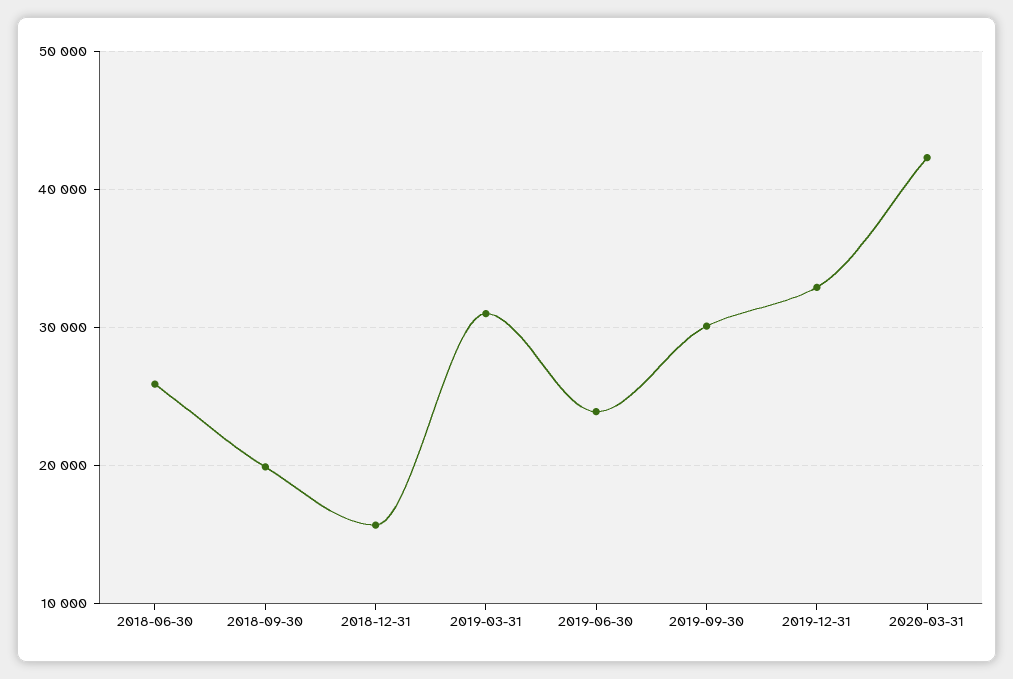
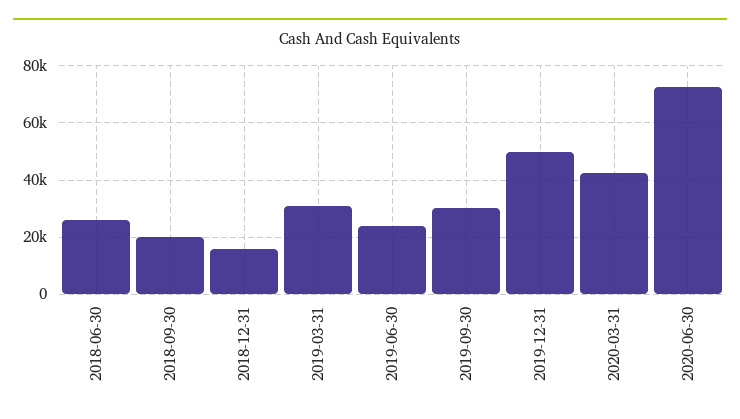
2019-12-31: 33000 -> 50000
2020-06-30: none -> 72500

